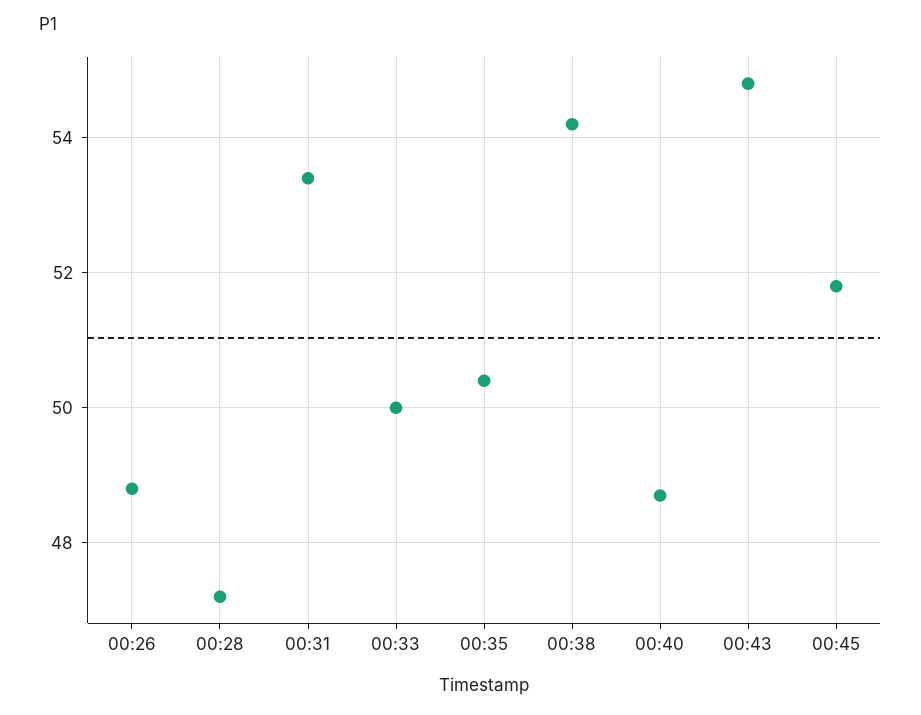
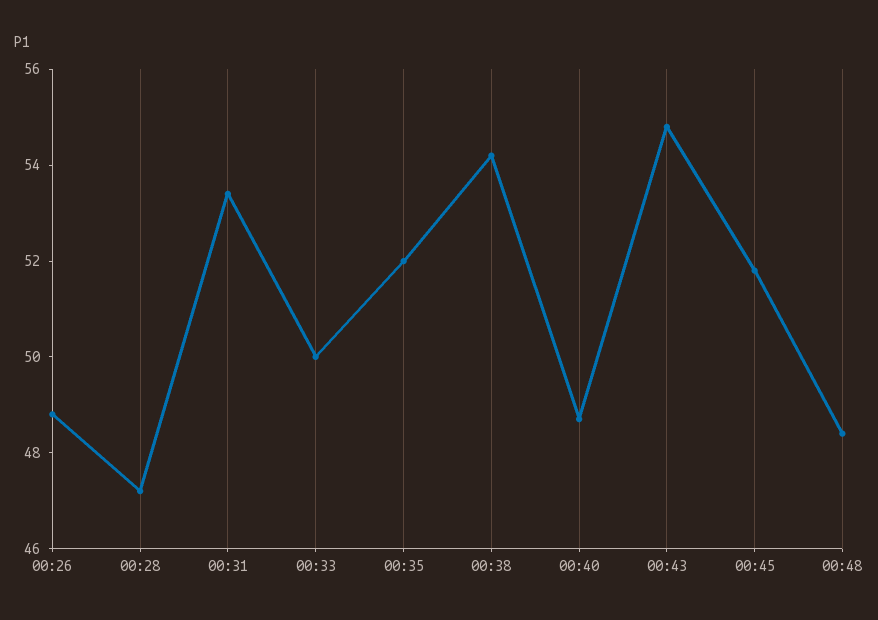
00:35: 50.5 -> 52
00:48: none -> 48.5

